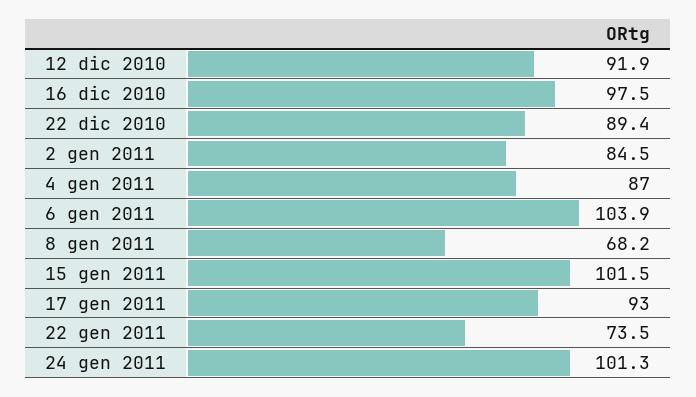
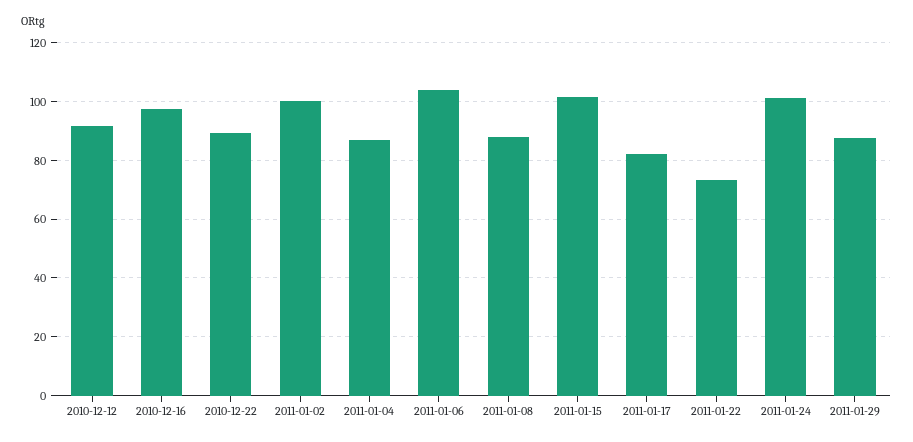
2 gen 2011: 84.5 -> 100
8 gen 2011: 68.2 -> 87.5
17 gen 2011: 93 -> 82.5
2011-01-29: none -> 87.5

